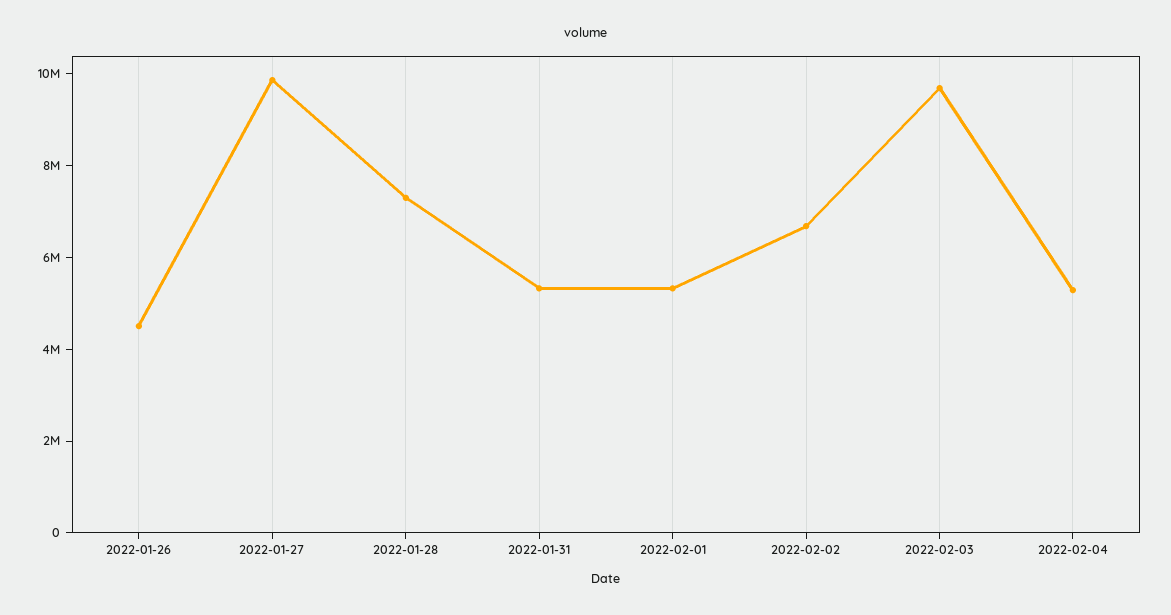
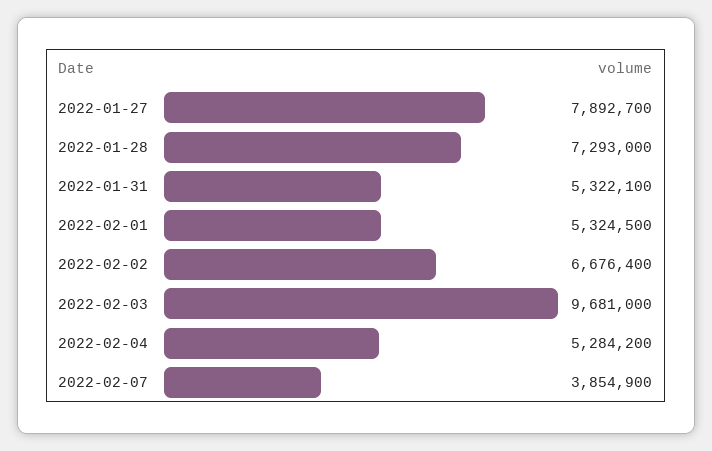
2022-01-26: 4500000 -> none
2022-01-27: 10000000 -> 7892700
2022-02-07: none -> 3854900

